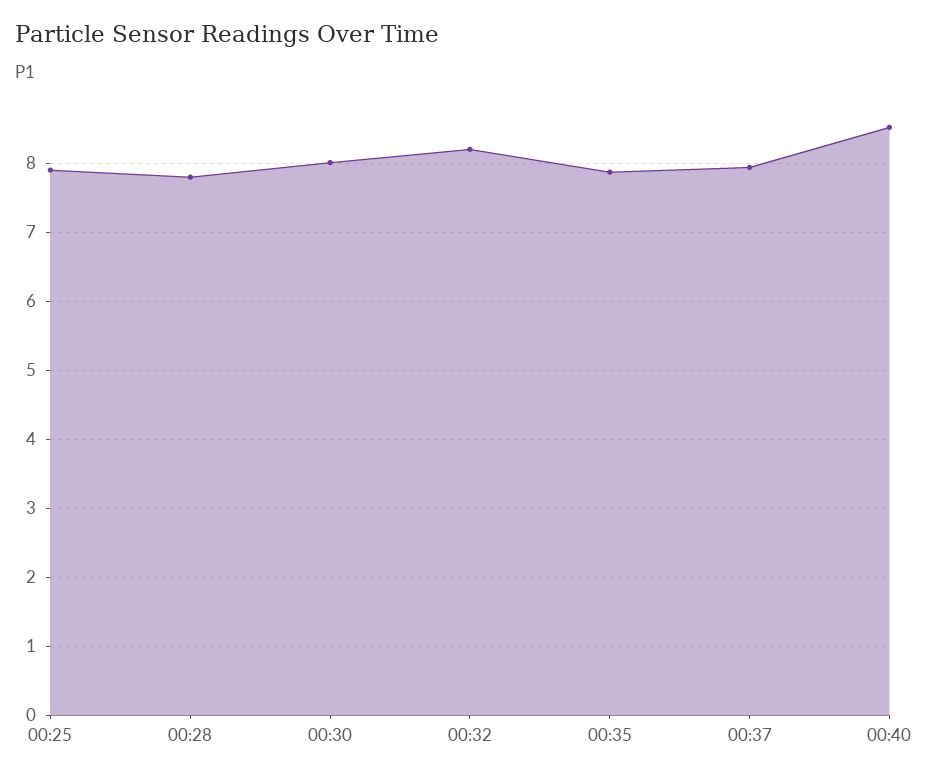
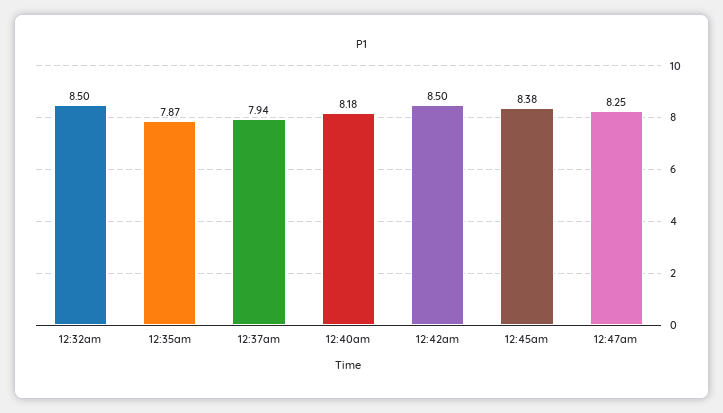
00:25: 7.9 -> none
00:28: 7.8 -> none
00:30: 8 -> none
00:32: 8.2 -> 8.5
00:40: 8.5 -> 8.18
12:42am: none -> 8.5
12:45am: none -> 8.38
12:47am: none -> 8.25

